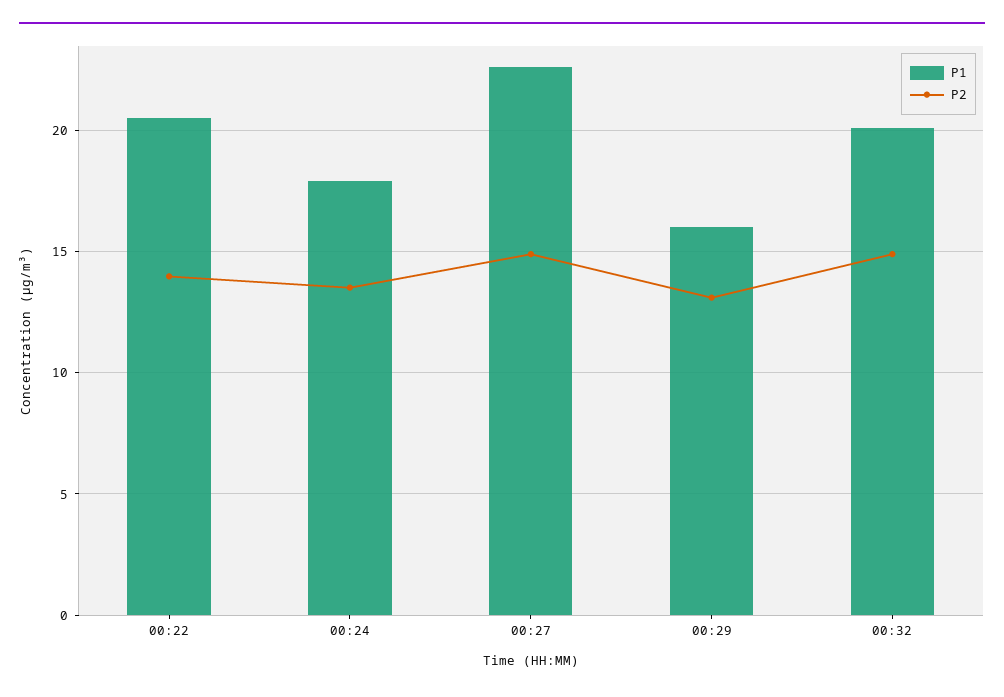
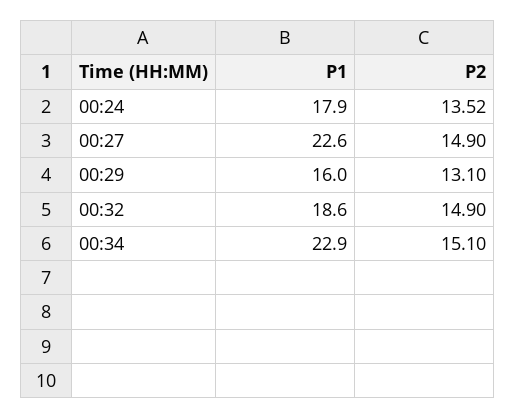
P1, 00:22: 20.5 -> none
P2, 00:22: 14 -> none
P1, 00:32: 20 -> 18.6
P1, 00:34: none -> 22.9
P2, 00:34: none -> 15.1

